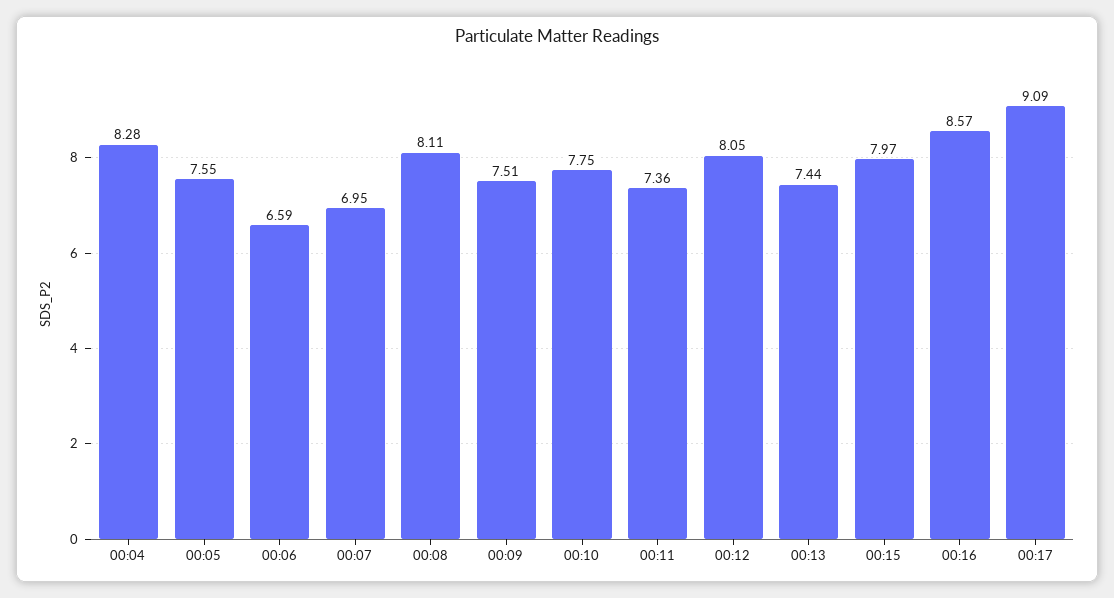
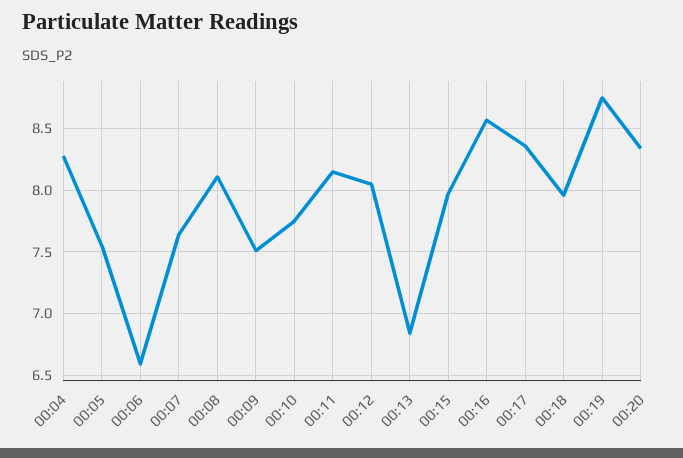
00:07: 6.95 -> 7.65
00:11: 7.36 -> 8.15
00:13: 7.44 -> 6.85
00:17: 9.09 -> 8.35
00:18: none -> 7.95
00:19: none -> 8.75
00:20: none -> 8.35

